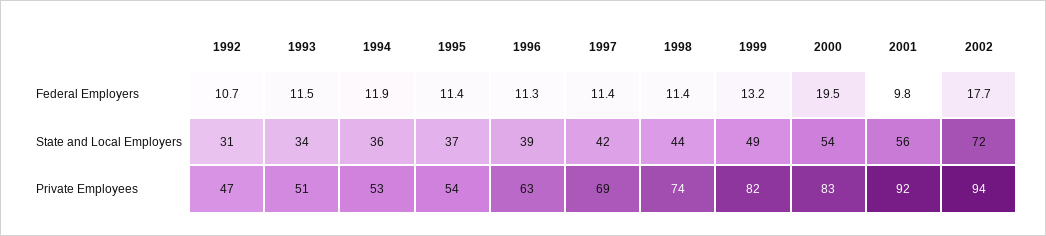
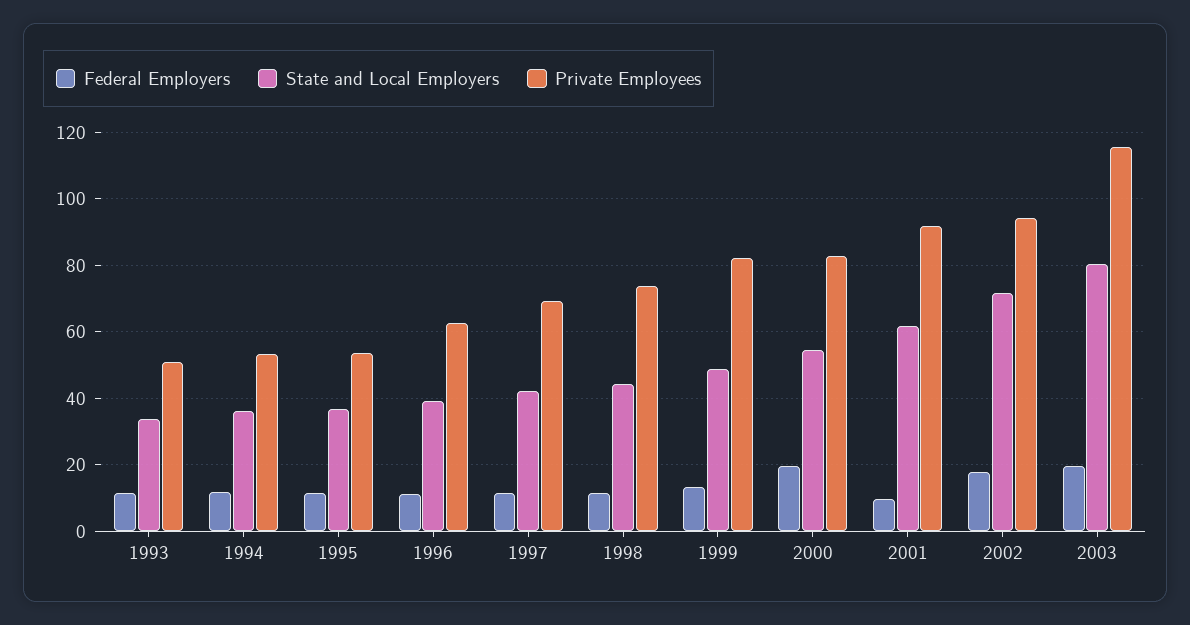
Federal Employers, 1992: 10.7 -> none
State and Local Employers, 1992: 31 -> none
State and Local Employers, 2001: 56 -> 62
Private Employees, 1992: 47 -> none
Federal Employers, 2003: none -> 20
State and Local Employers, 2003: none -> 80
Private Employees, 2003: none -> 116

